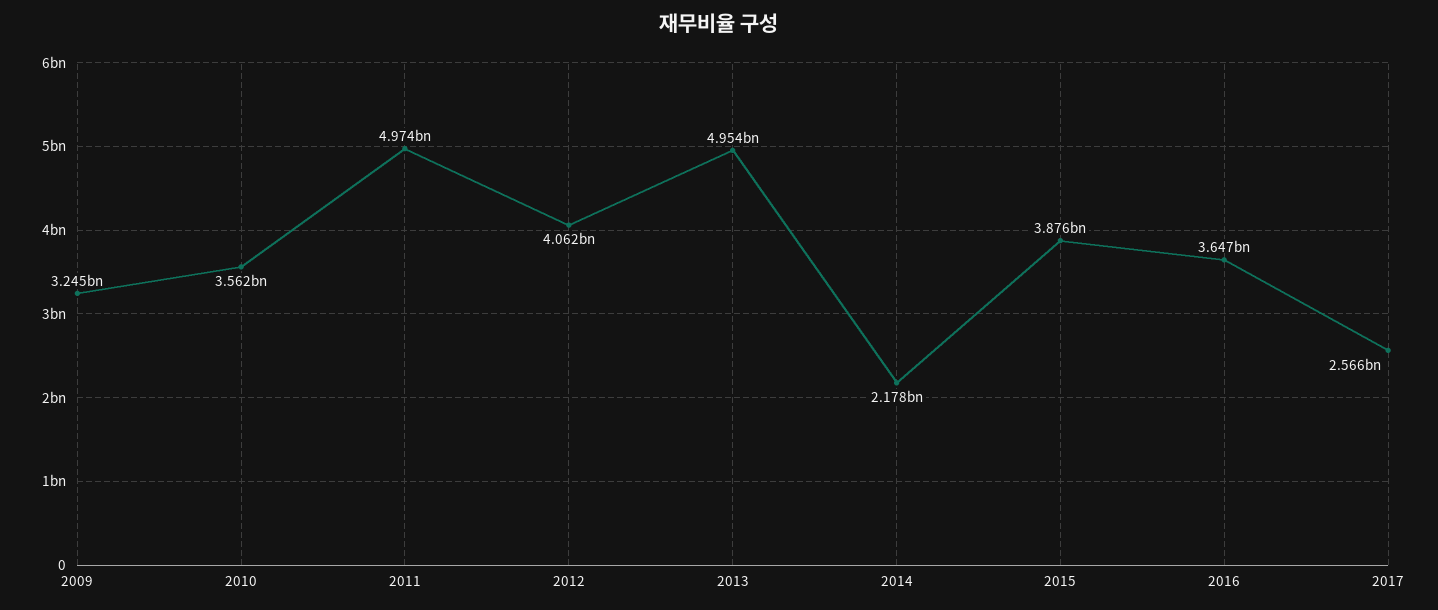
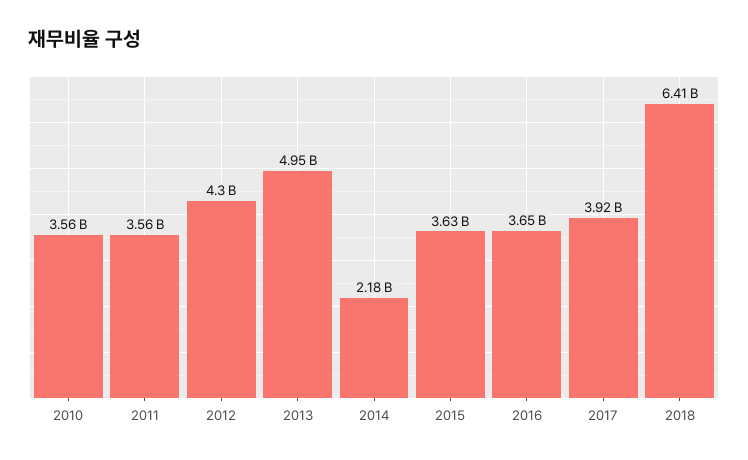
2009: 3245000000 -> none
2011: 4974000000 -> 3560000000
2012: 4062000000 -> 4300000000
2015: 3876000000 -> 3630000000
2017: 2566000000 -> 3920000000
2018: none -> 6410000000

